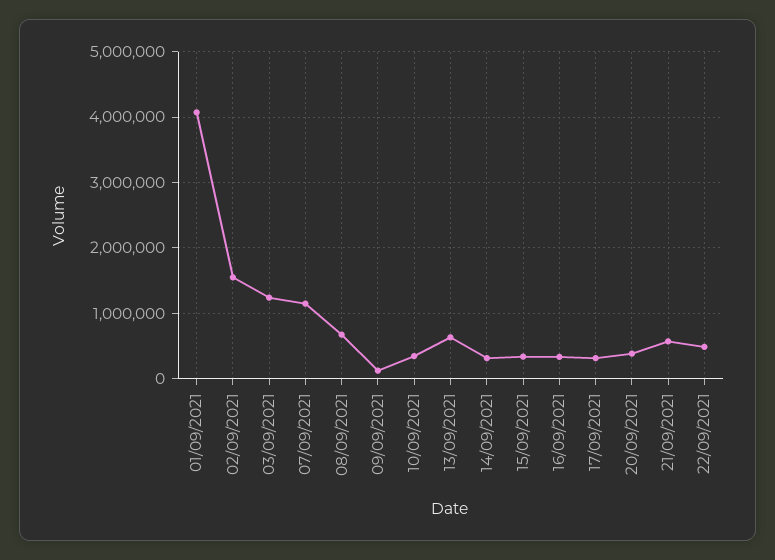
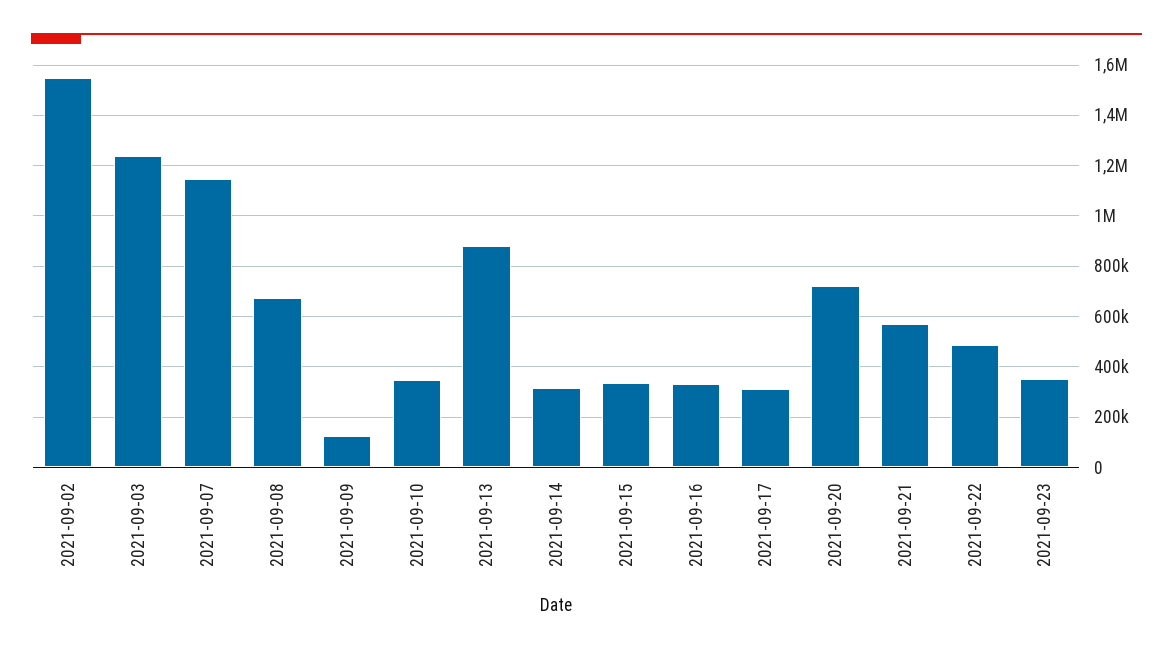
01/09/2021: 4100000 -> none
13/09/2021: 600000 -> 875000
20/09/2021: 400000 -> 725000
2021-09-23: none -> 350000

